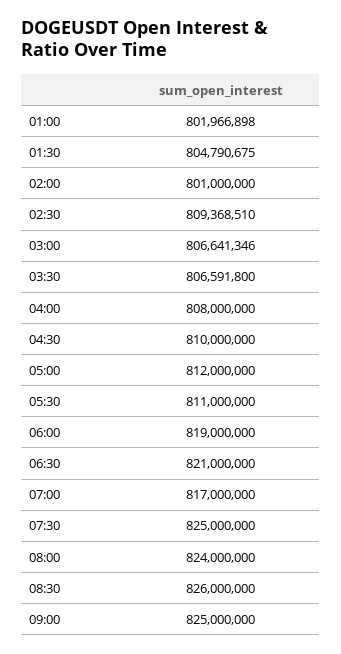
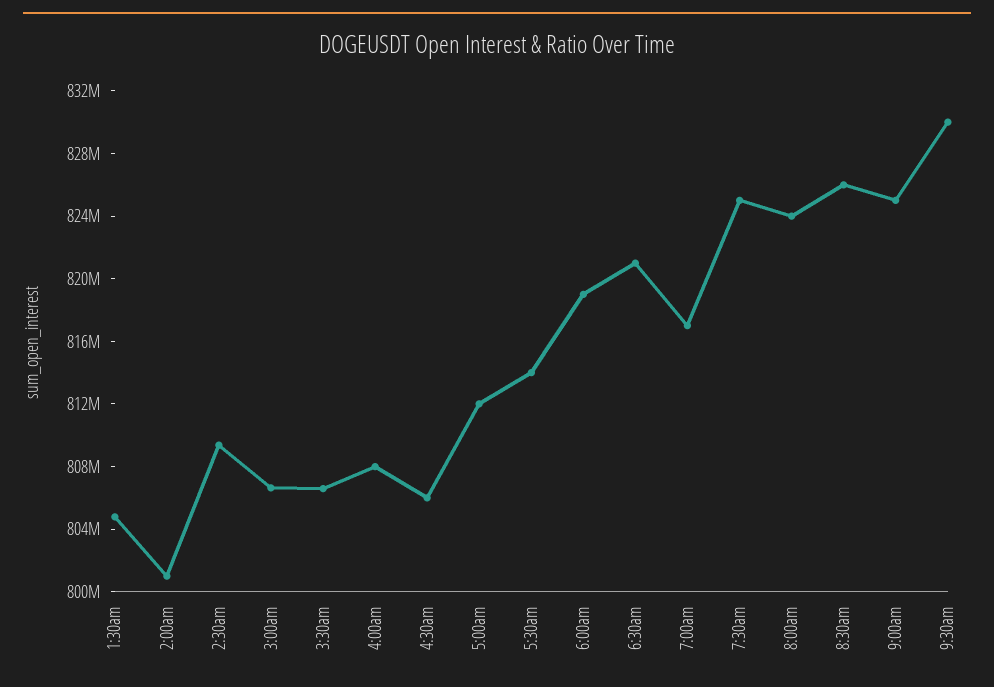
01:00: 801966898 -> none
04:30: 810000000 -> 806000000
05:30: 811000000 -> 814000000
9:30am: none -> 830000000

